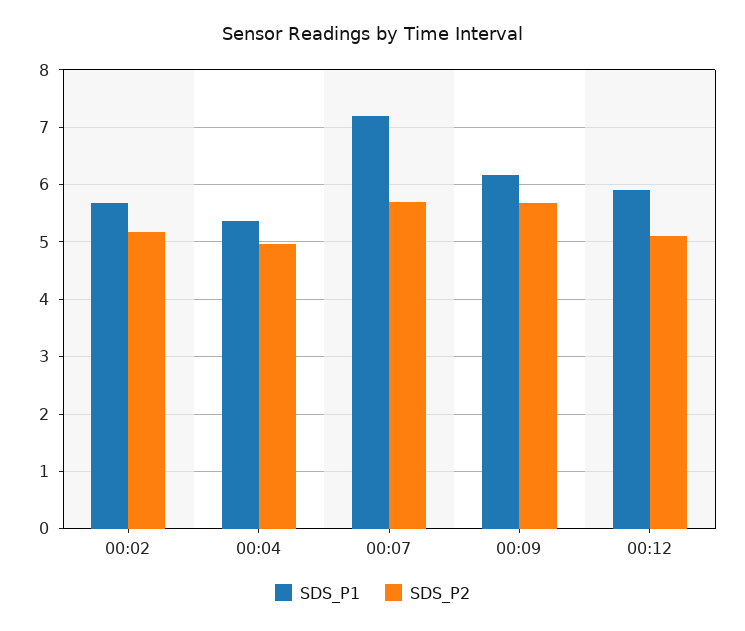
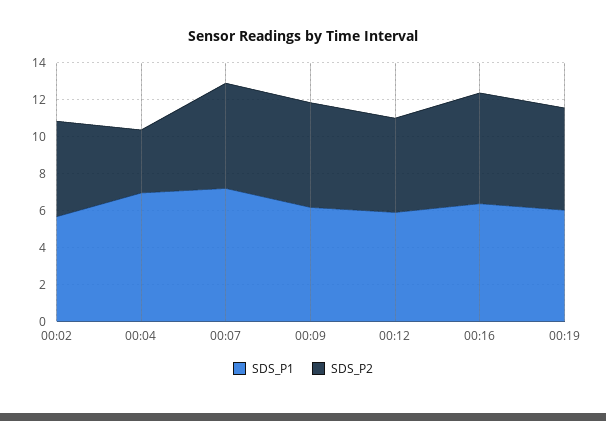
SDS_P1, 00:04: 5.4 -> 7
SDS_P2, 00:04: 5 -> 3.5
SDS_P1, 00:16: none -> 6.5
SDS_P2, 00:16: none -> 6
SDS_P1, 00:19: none -> 6
SDS_P2, 00:19: none -> 5.5

